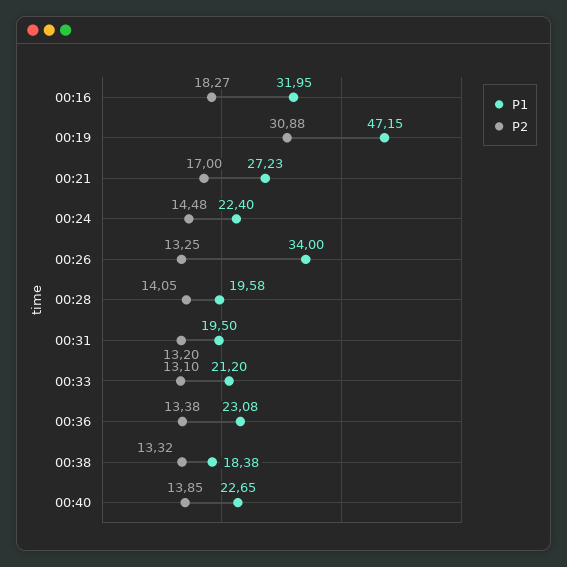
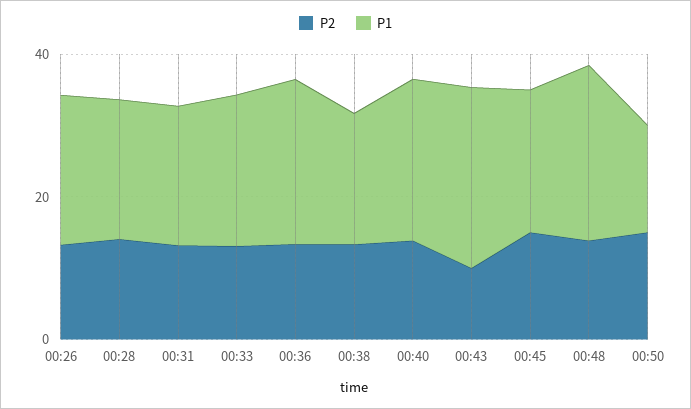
P1, 00:16: 31.95 -> none
P2, 00:16: 18.27 -> none
P1, 00:19: 47.15 -> none
P2, 00:19: 30.88 -> none
P1, 00:21: 27.23 -> none
P2, 00:21: 17 -> none
P1, 00:24: 22.4 -> none
P2, 00:24: 14.48 -> none
P1, 00:26: 34 -> 20
P2, 00:43: none -> 10
P1, 00:43: none -> 25
P2, 00:45: none -> 15
P1, 00:45: none -> 20
P2, 00:48: none -> 15
P1, 00:48: none -> 25
P2, 00:50: none -> 15
P1, 00:50: none -> 15

